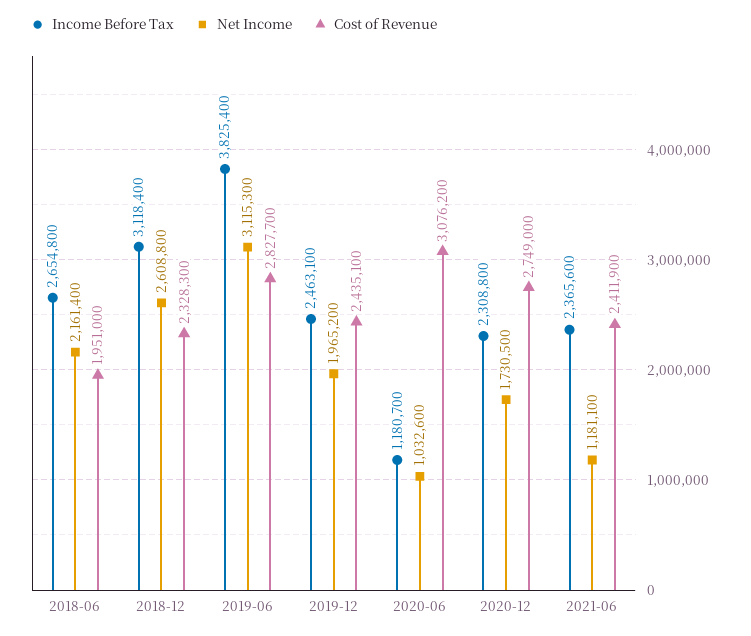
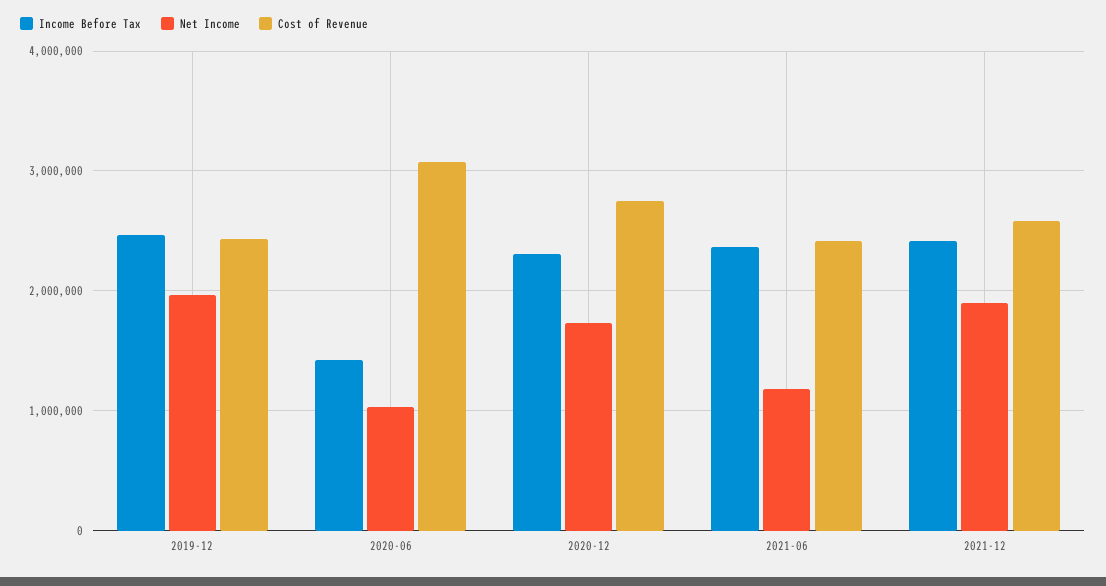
Income Before Tax, 2018-06: 2654800 -> none
Net Income, 2018-06: 2161400 -> none
Cost of Revenue, 2018-06: 1951000 -> none
Income Before Tax, 2018-12: 3118400 -> none
Net Income, 2018-12: 2608800 -> none
Cost of Revenue, 2018-12: 2328300 -> none
Income Before Tax, 2019-06: 3825400 -> none
Net Income, 2019-06: 3115300 -> none
Cost of Revenue, 2019-06: 2827700 -> none
Income Before Tax, 2020-06: 1180700 -> 1400000
Income Before Tax, 2021-12: none -> 2400000
Net Income, 2021-12: none -> 1900000
Cost of Revenue, 2021-12: none -> 2600000

